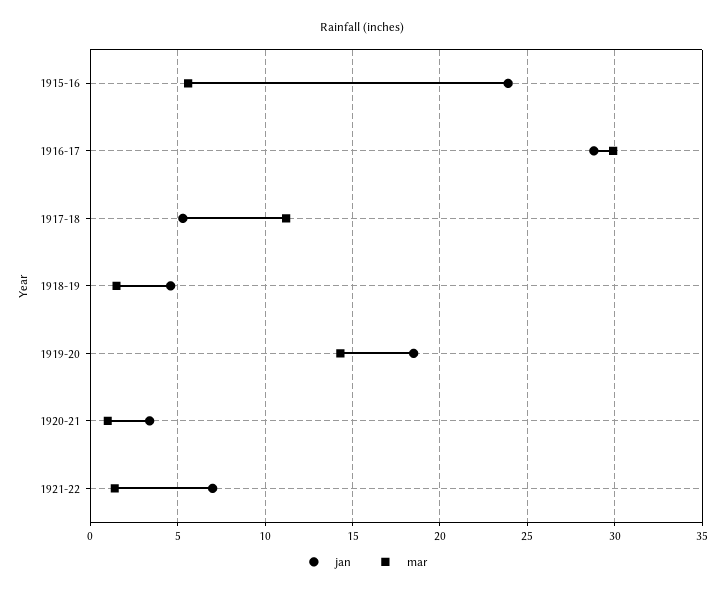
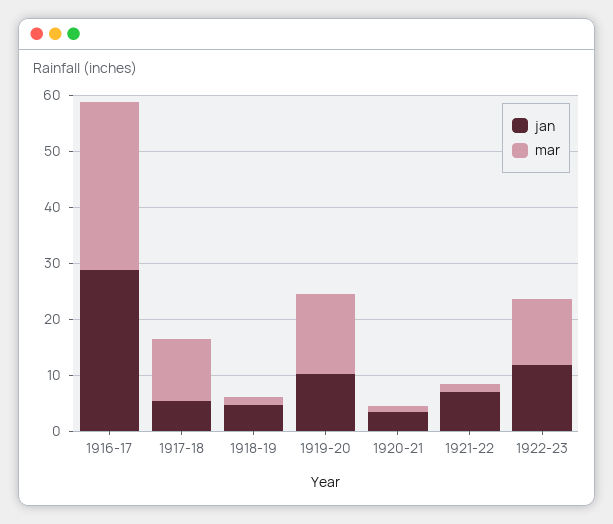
jan, 1915-16: 24 -> none
mar, 1915-16: 5.5 -> none
jan, 1919-20: 18.5 -> 10
jan, 1922-23: none -> 12
mar, 1922-23: none -> 12

